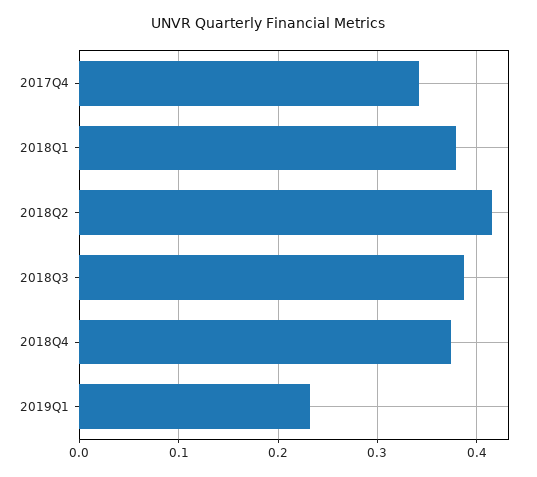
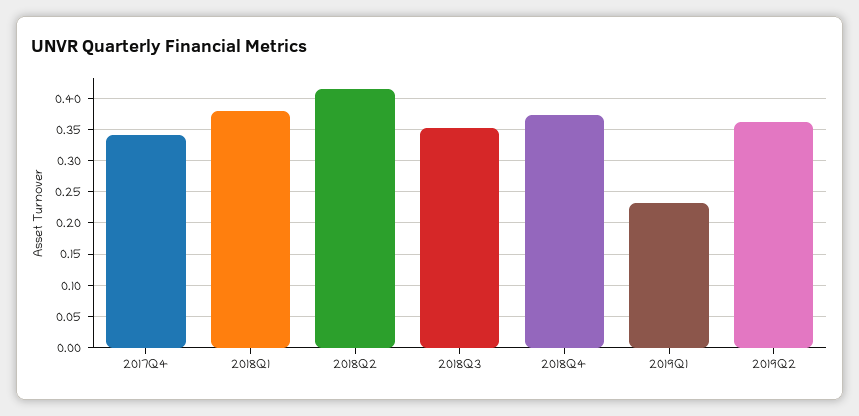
2018Q3: 0.39 -> 0.35
2019Q2: none -> 0.36

